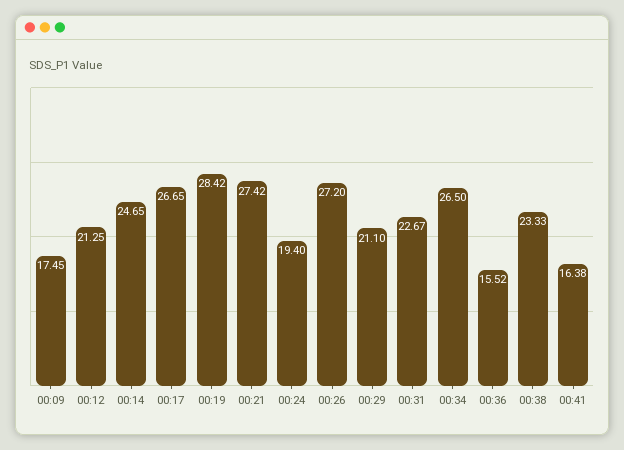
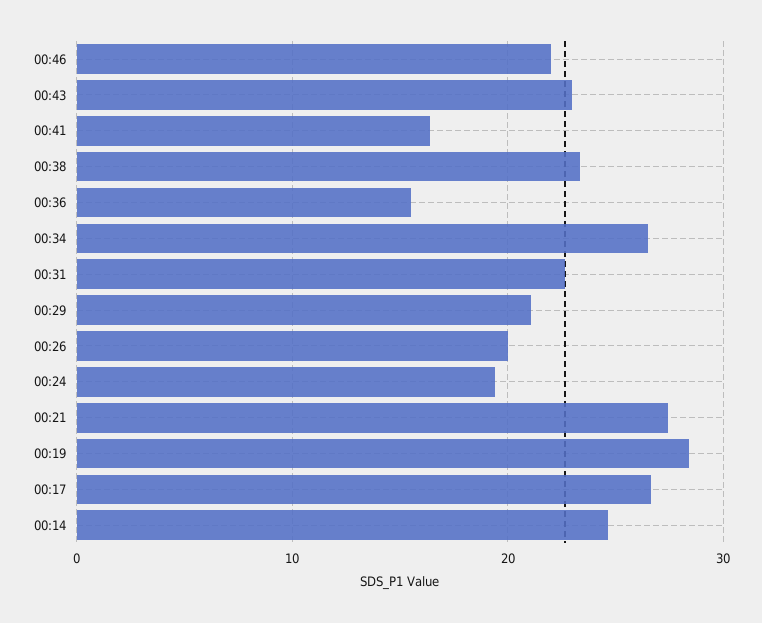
00:09: 17.45 -> none
00:12: 21.25 -> none
00:26: 27.2 -> 20
00:46: none -> 22
00:43: none -> 23

